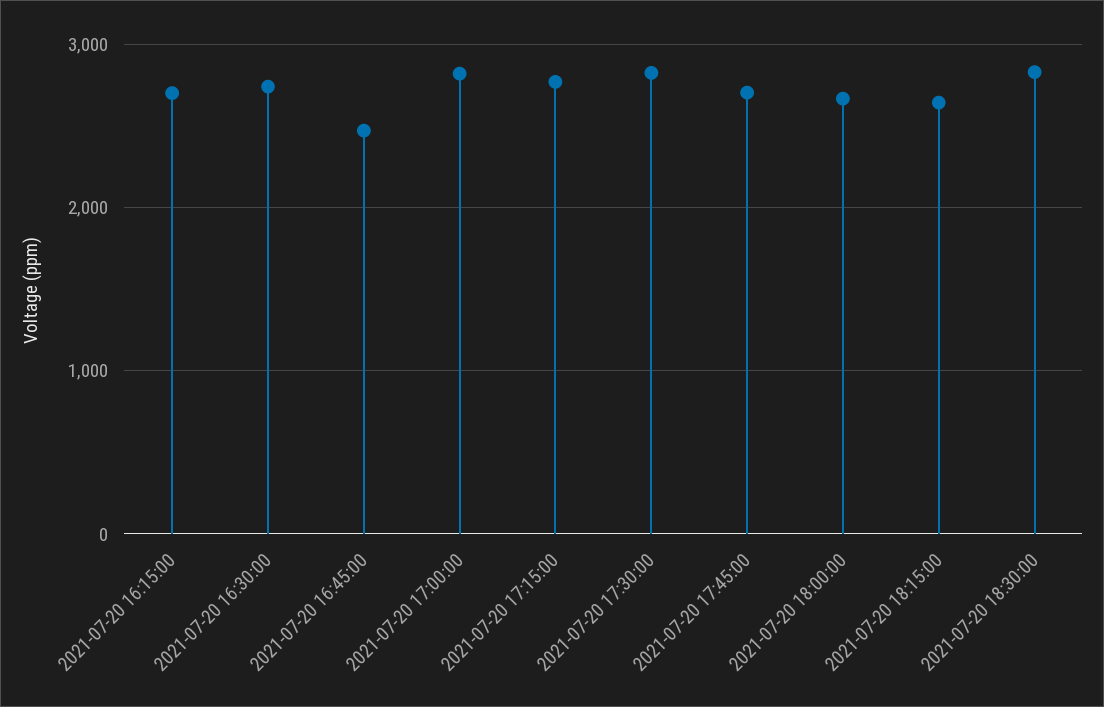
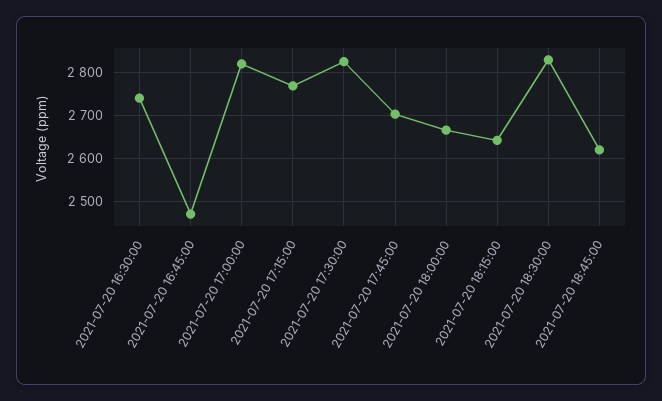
2021-07-20 16:15:00: 2700 -> none
2021-07-20 18:45:00: none -> 2620

